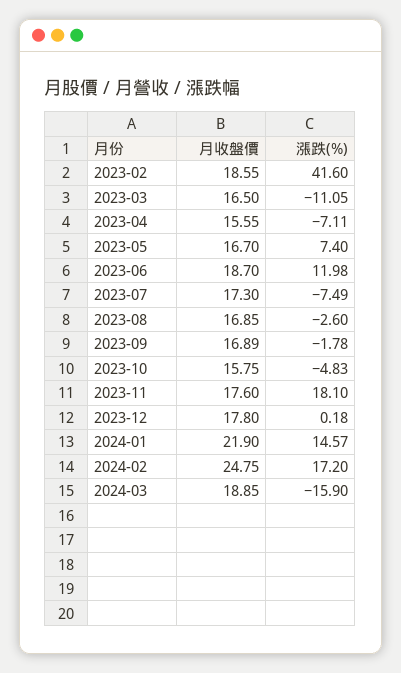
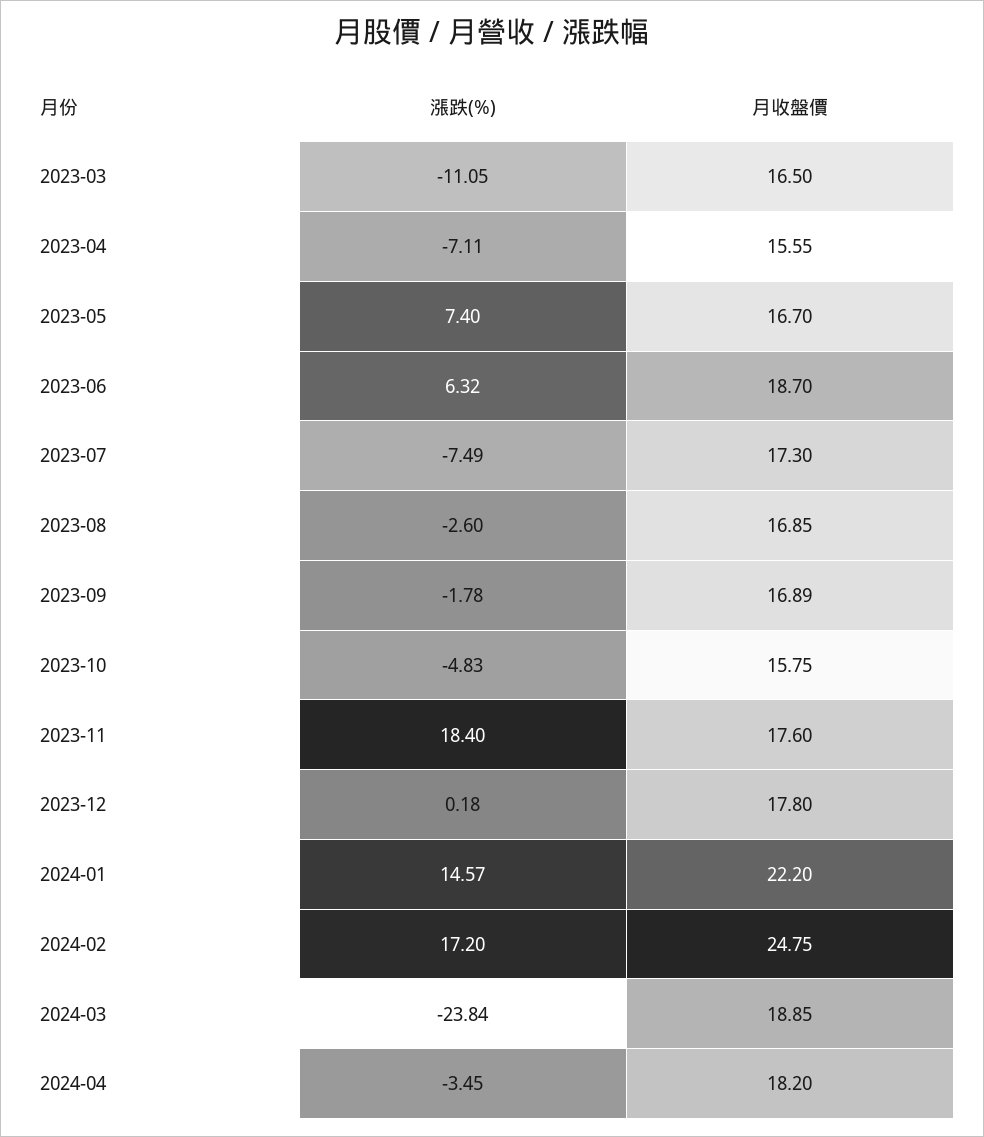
月收盤價, 2023-02: 18.55 -> none
漲跌(%), 2023-02: 41.6 -> none
漲跌(%), 2023-06: 11.98 -> 6.32
漲跌(%), 2023-11: 18.1 -> 18.4
月收盤價, 2024-01: 21.9 -> 22.2
漲跌(%), 2024-03: -15.9 -> -23.84
漲跌(%), 2024-04: none -> -3.45
月收盤價, 2024-04: none -> 18.2

